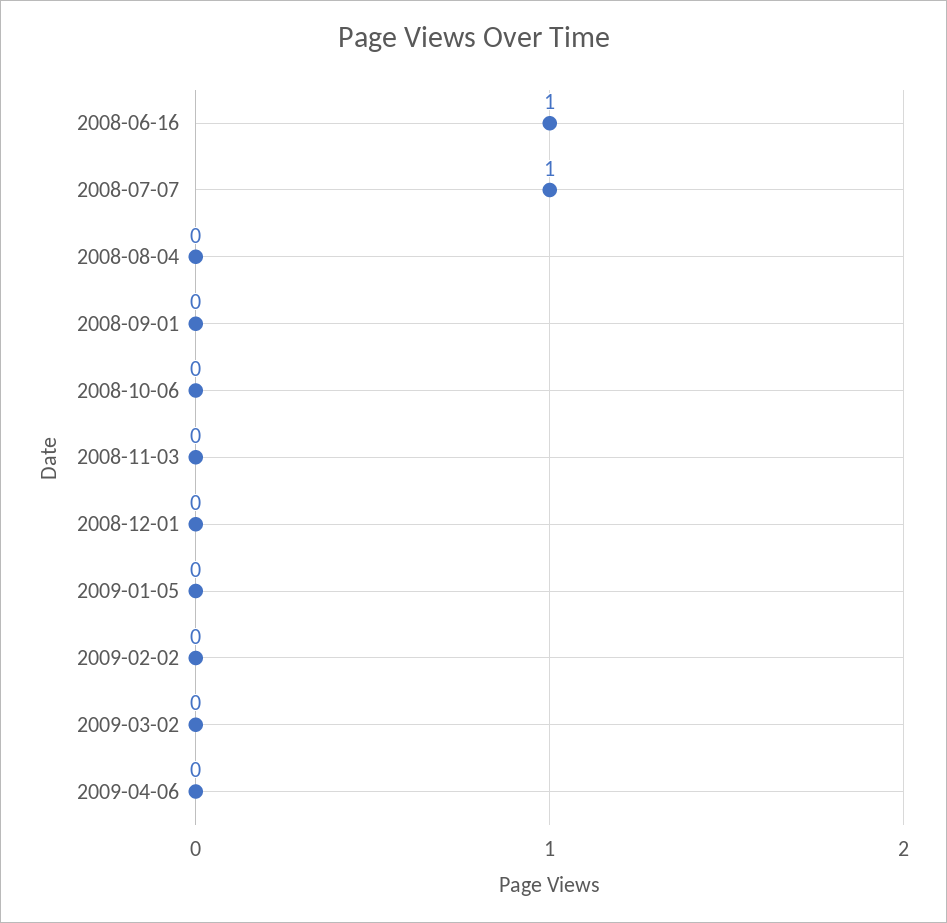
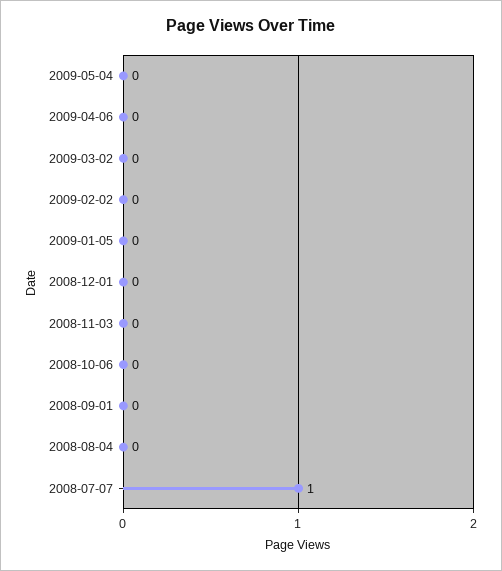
2008-06-16: 1 -> none
2009-05-04: none -> 0

